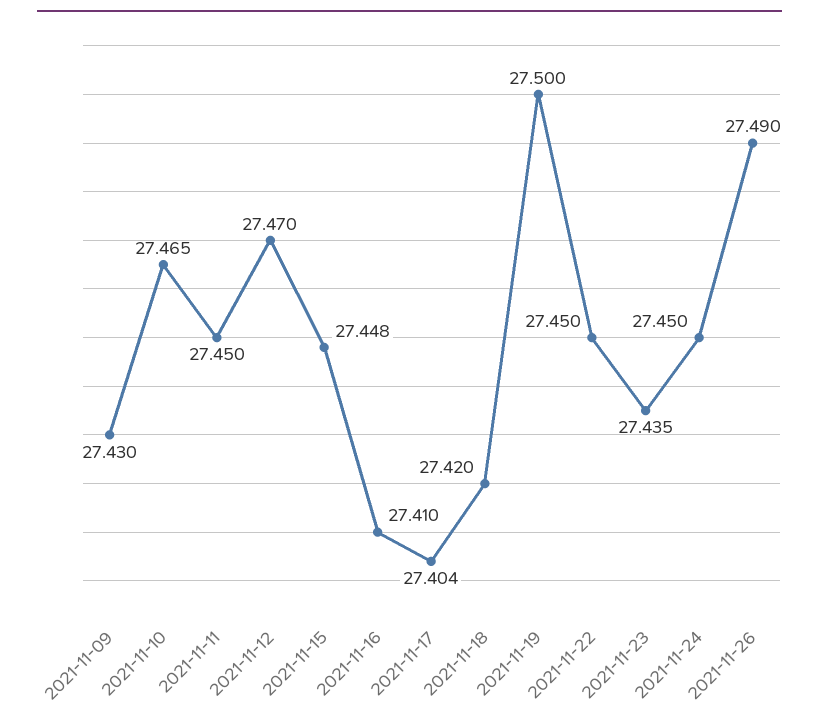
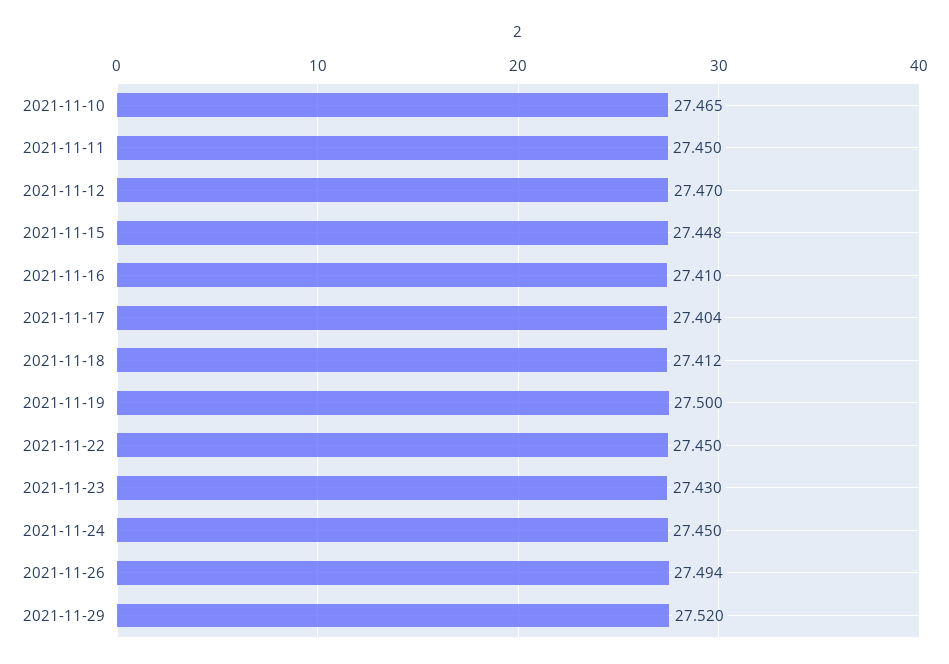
2021-11-09: 27.43 -> none
2021-11-18: 27.42 -> 27.412
2021-11-23: 27.435 -> 27.43
2021-11-26: 27.49 -> 27.494
2021-11-29: none -> 27.52

